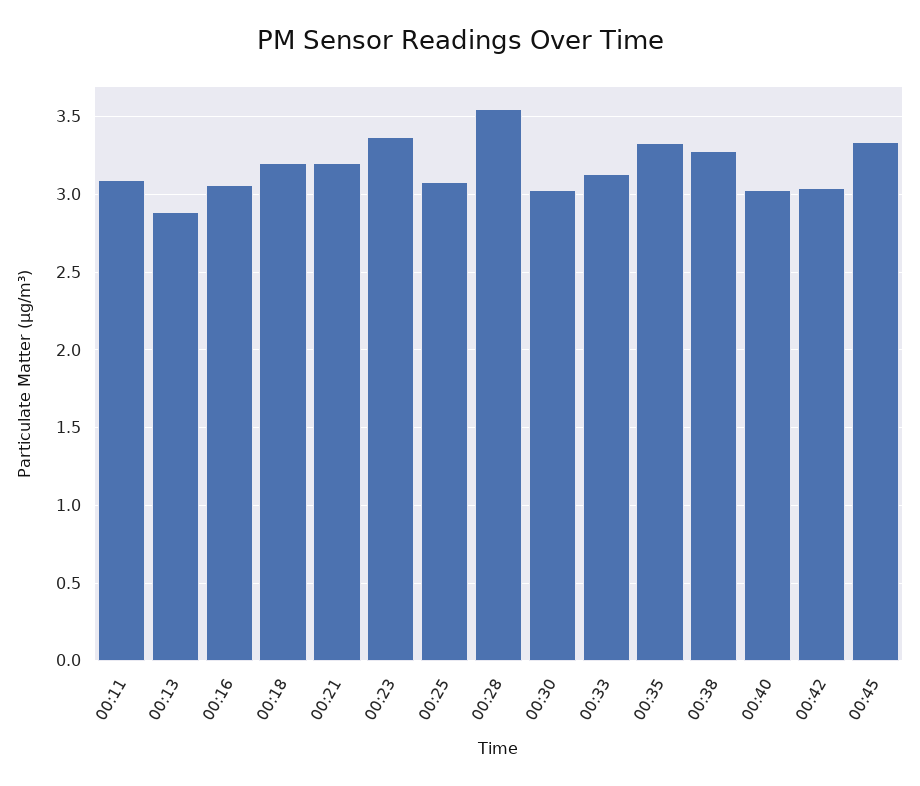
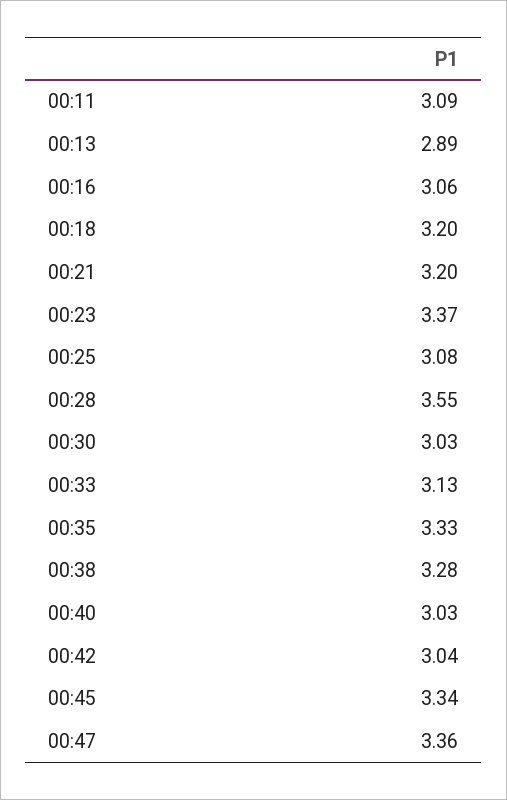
00:47: none -> 3.36

